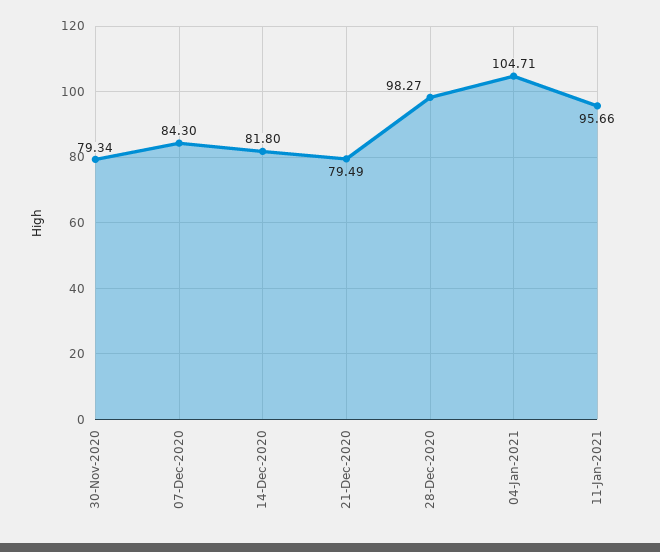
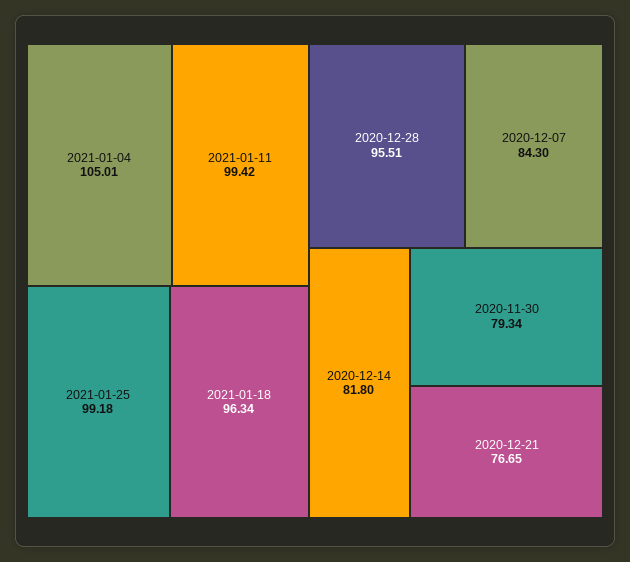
21-Dec-2020: 79.49 -> 76.65
28-Dec-2020: 98.27 -> 95.51
04-Jan-2021: 104.71 -> 105.01
11-Jan-2021: 95.66 -> 99.42
2021-01-25: none -> 99.18
2021-01-18: none -> 96.34

